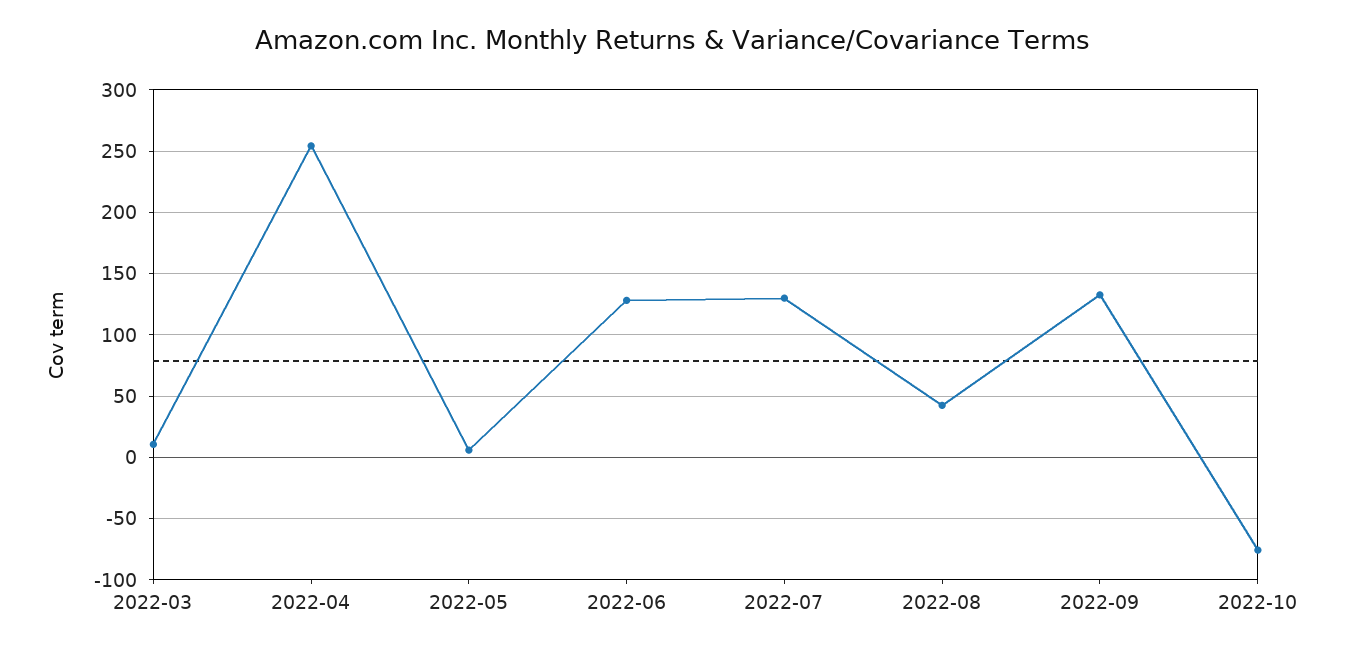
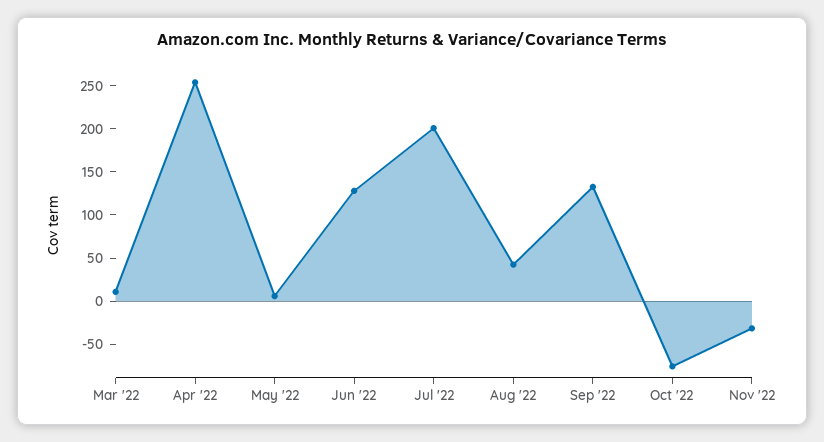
2022-07: 130 -> 200
Nov '22: none -> -30

